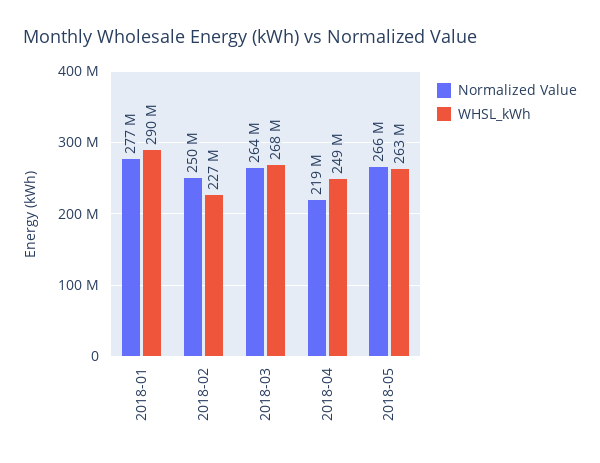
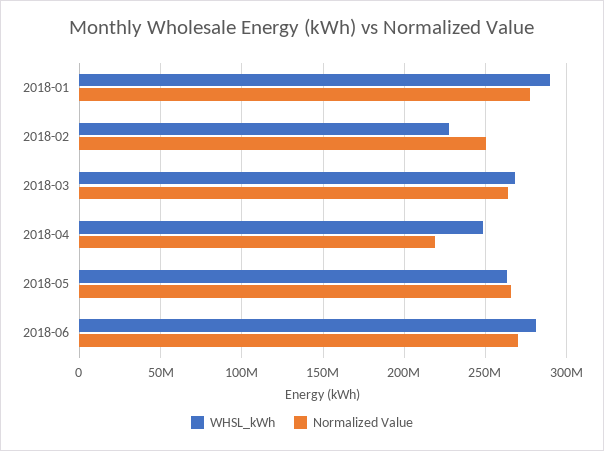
WHSL_kWh, 2018-06: none -> 280000000
Normalized Value, 2018-06: none -> 270000000

